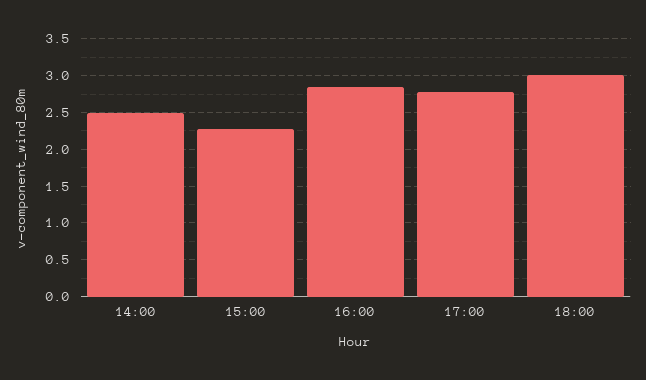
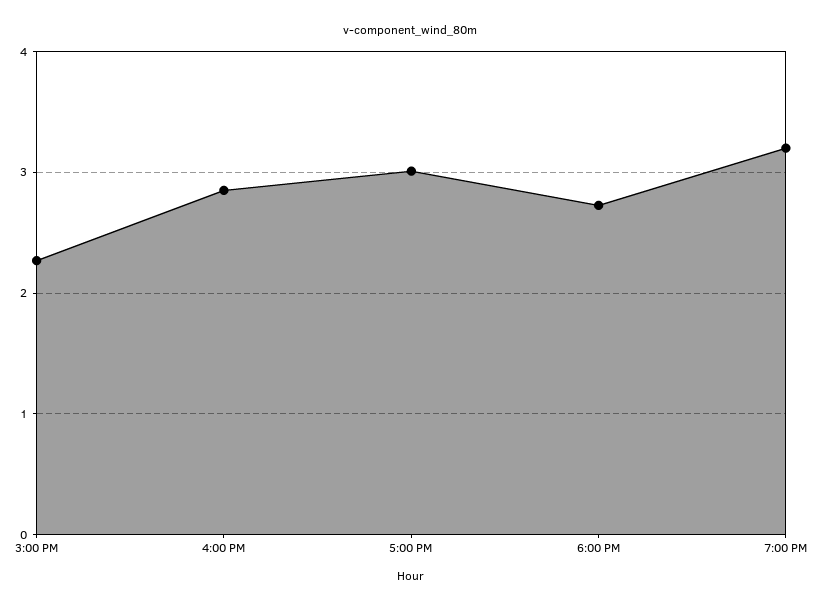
14:00: 2.5 -> none
17:00: 2.8 -> 3
18:00: 3 -> 2.7
7:00 PM: none -> 3.2

